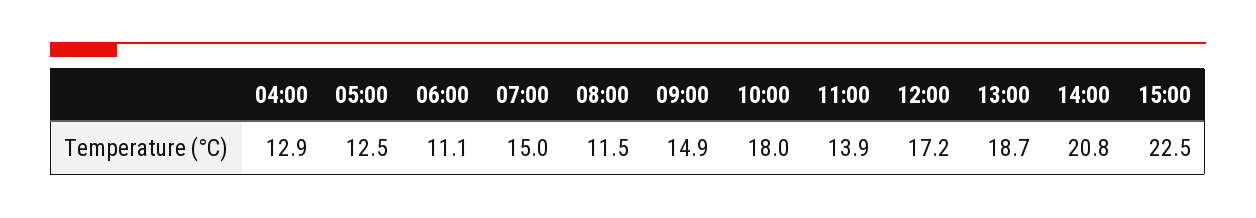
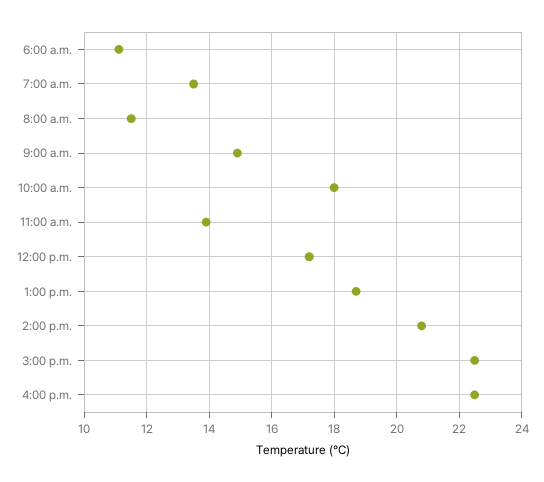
04:00: 12.9 -> none
05:00: 12.5 -> none
07:00: 15 -> 13.5
4:00 p.m.: none -> 22.5

